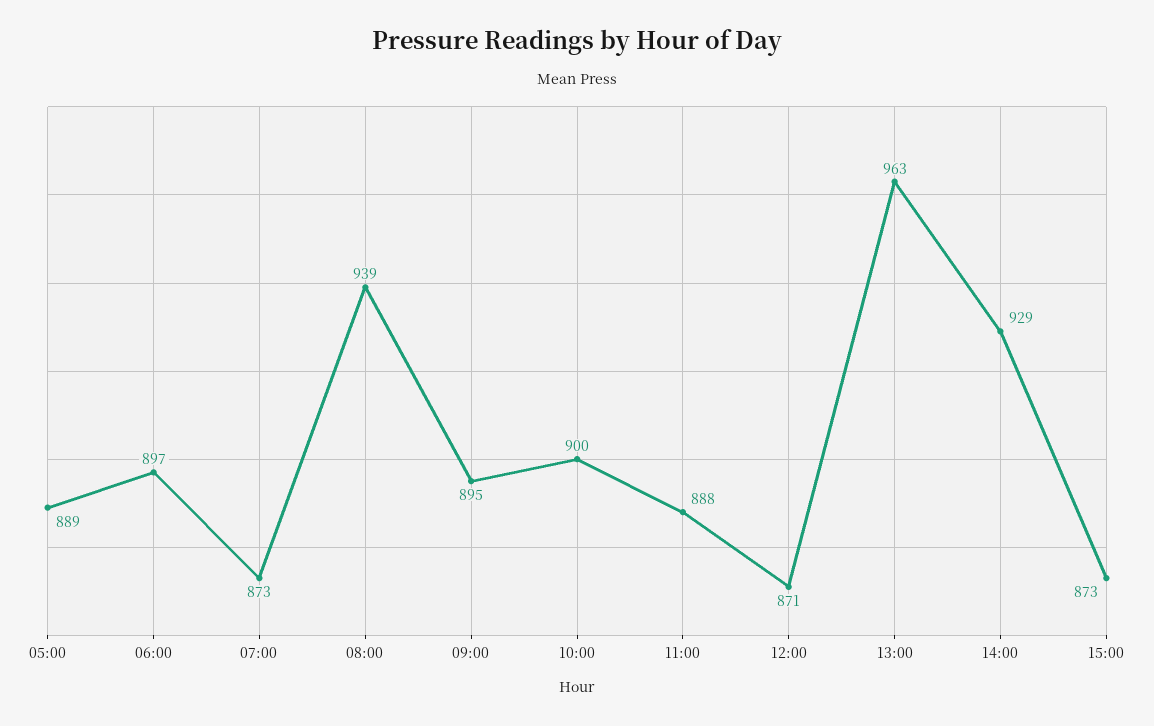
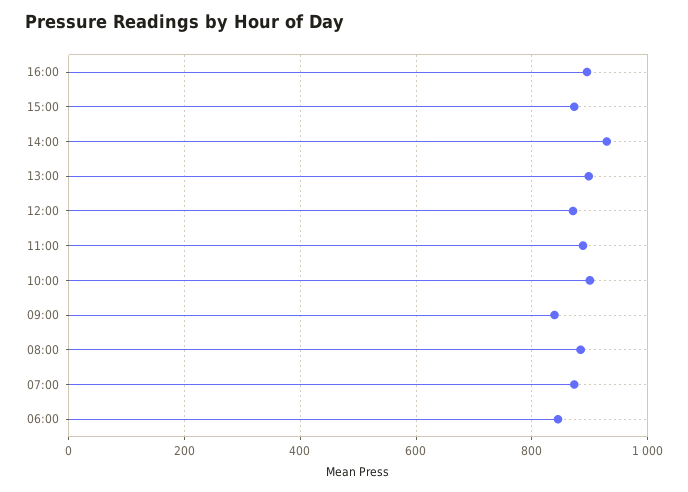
05:00: 889 -> none
06:00: 897 -> 840
08:00: 939 -> 880
09:00: 895 -> 840
13:00: 963 -> 900
16:00: none -> 900

